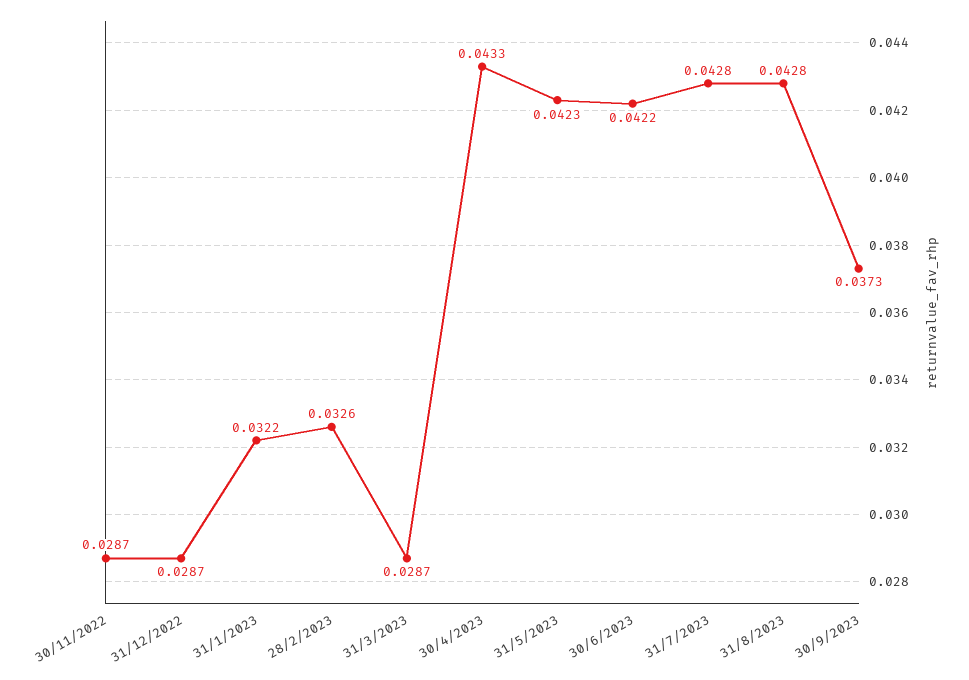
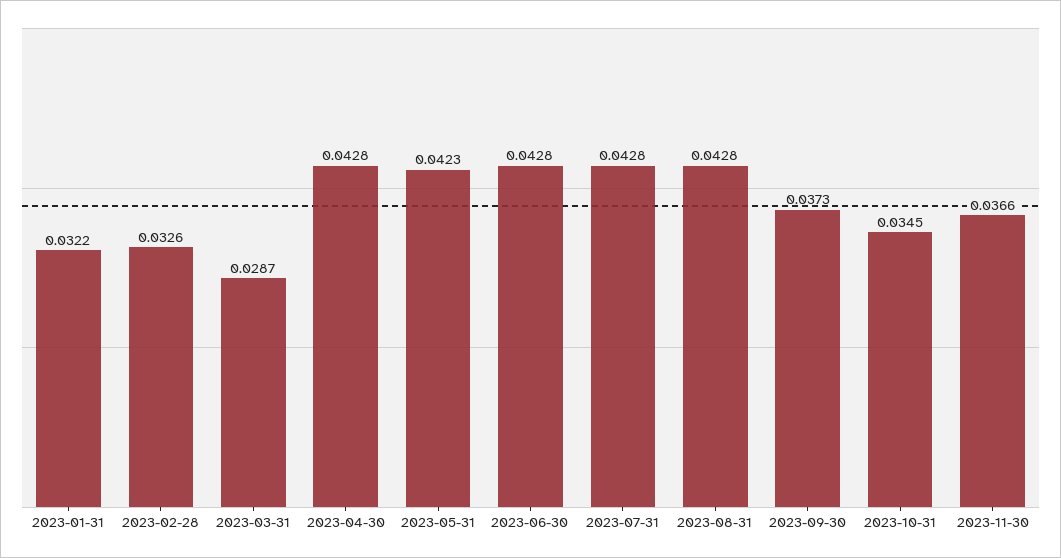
30/11/2022: 0.0287 -> none
31/12/2022: 0.0287 -> none
30/4/2023: 0.0433 -> 0.0428
30/6/2023: 0.0422 -> 0.0428
2023-10-31: none -> 0.0345
2023-11-30: none -> 0.0366

